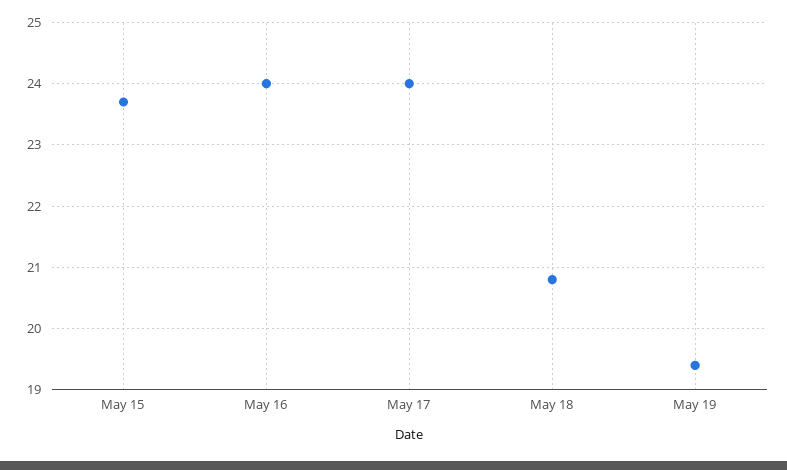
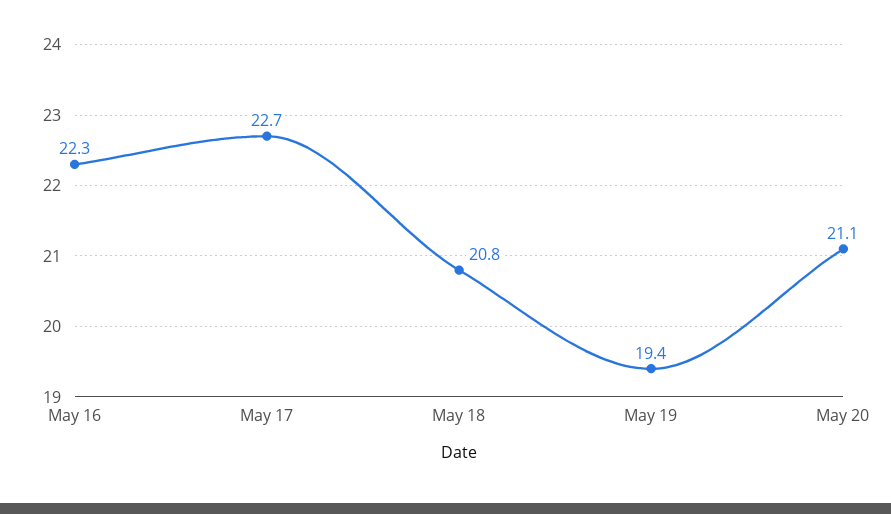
May 15: 23.7 -> none
May 16: 24 -> 22.3
May 17: 24 -> 22.7
May 20: none -> 21.1

